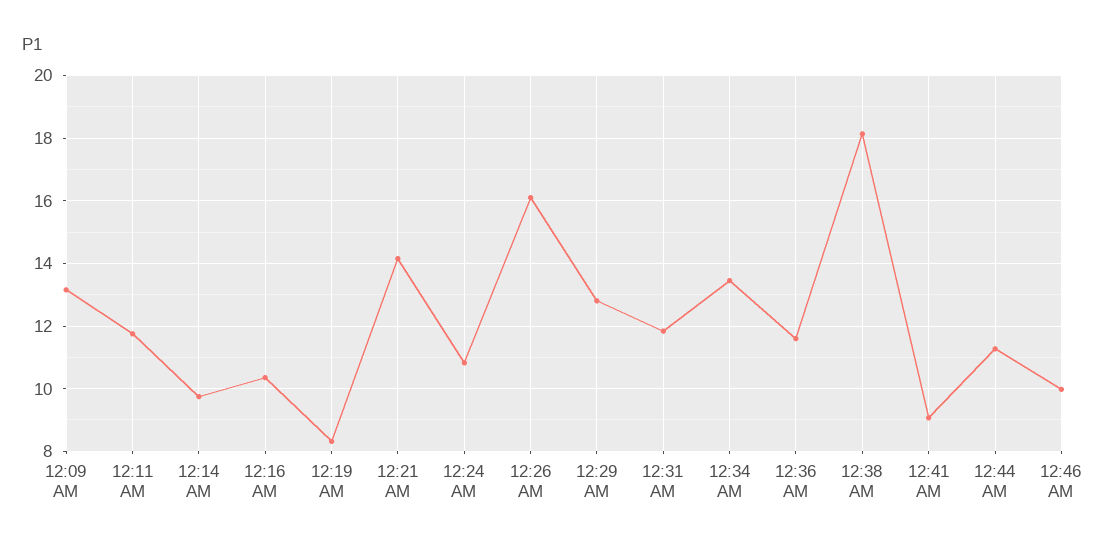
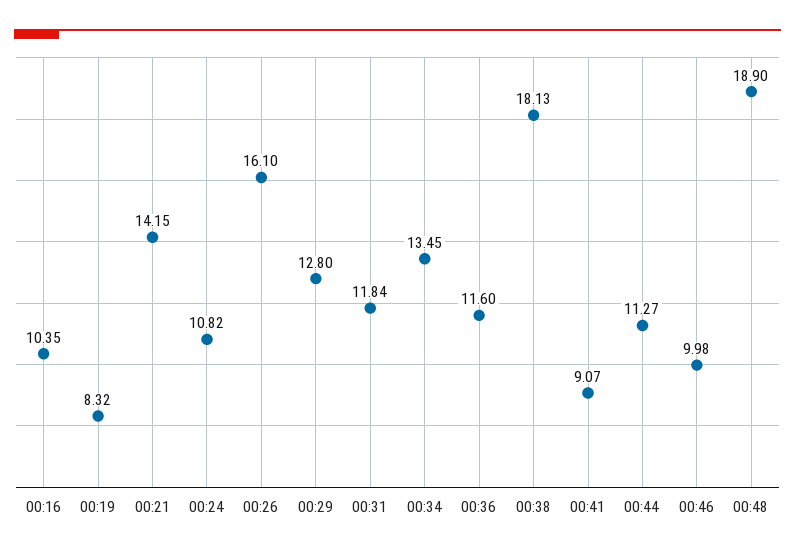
12:09 AM: 13.2 -> none
12:11 AM: 11.8 -> none
12:14 AM: 9.8 -> none
00:48: none -> 18.9

